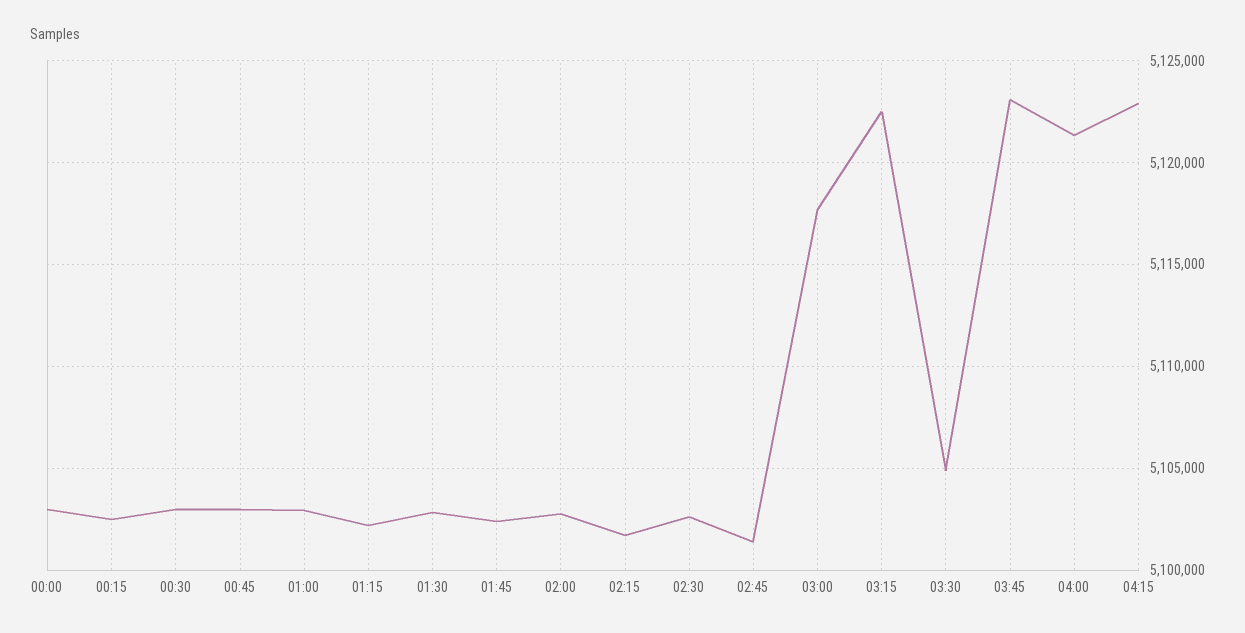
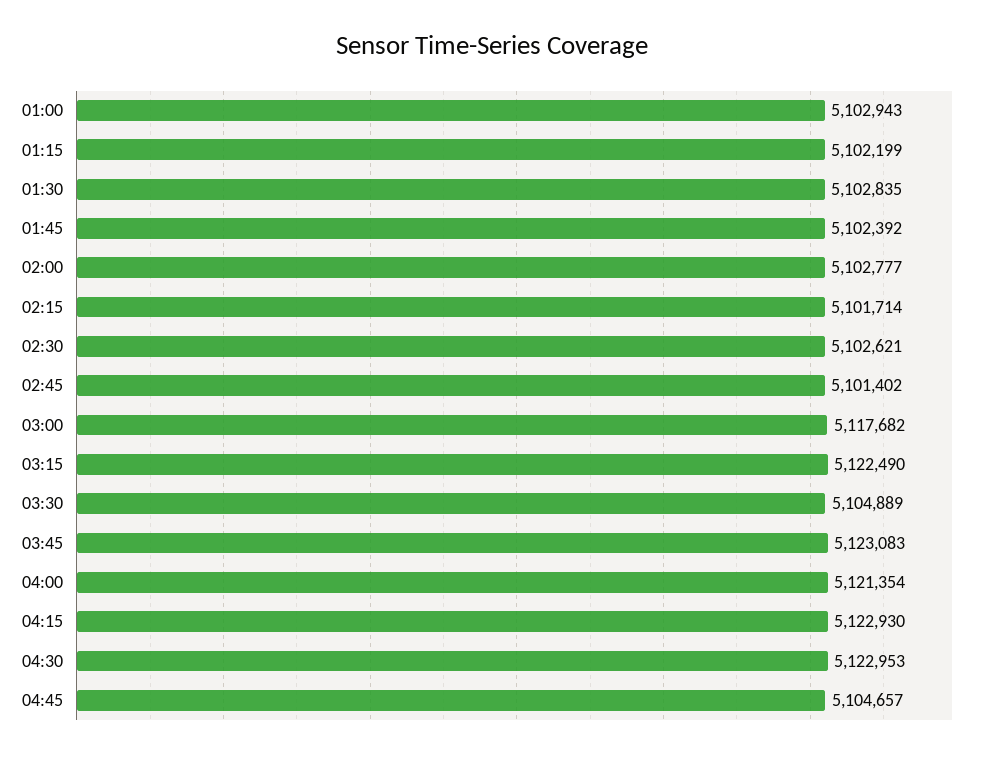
00:00: 5103000 -> none
00:15: 5102500 -> none
00:30: 5103000 -> none
00:45: 5103000 -> none
04:30: none -> 5122953
04:45: none -> 5104657

